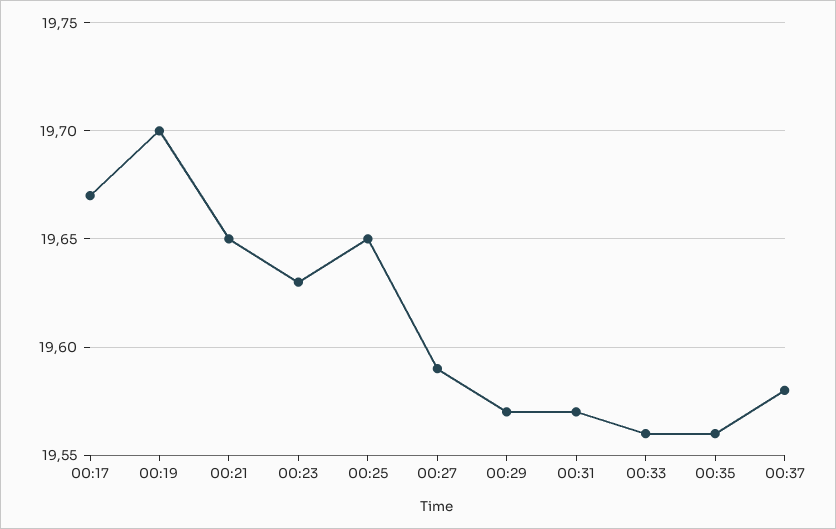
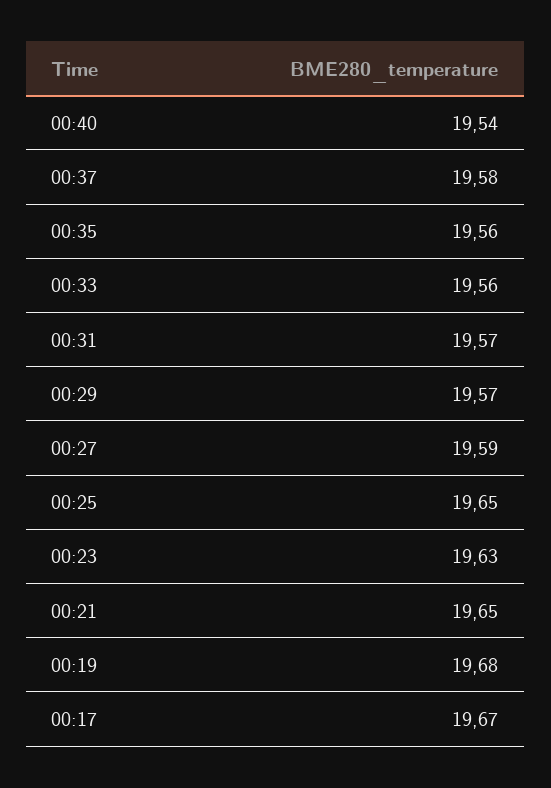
00:19: 19.7 -> 19.68
00:40: none -> 19.54

